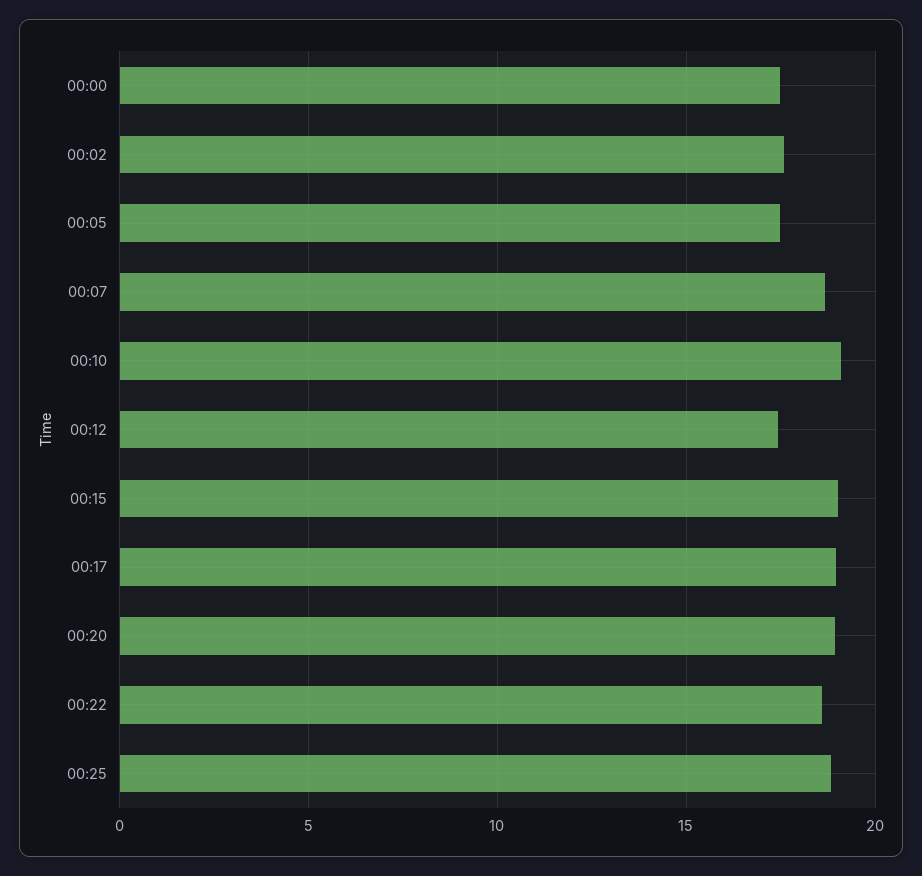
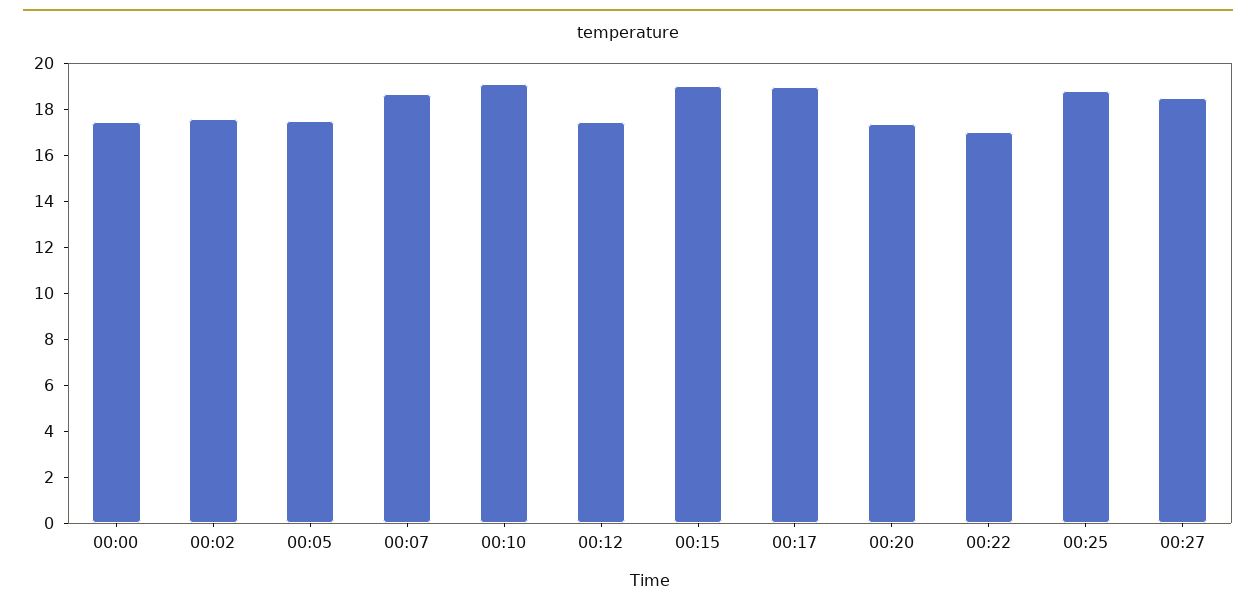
00:20: 19 -> 17.5
00:22: 18.5 -> 17
00:27: none -> 18.5

